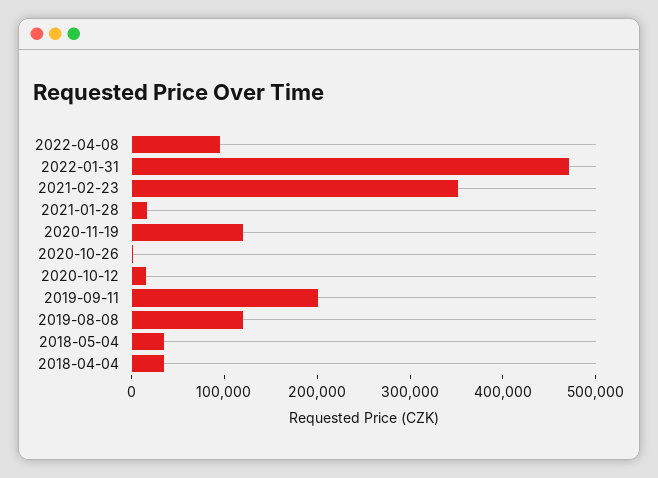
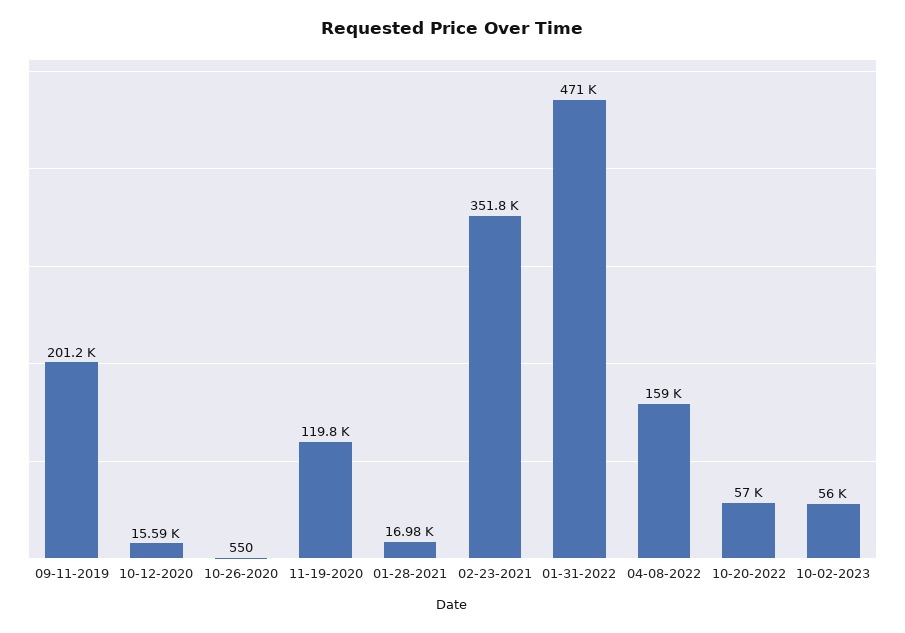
2022-04-08: 100000 -> 159000
2019-08-08: 120000 -> none
2018-05-04: 40000 -> none
2018-04-04: 40000 -> none
10-20-2022: none -> 57000
10-02-2023: none -> 56000

